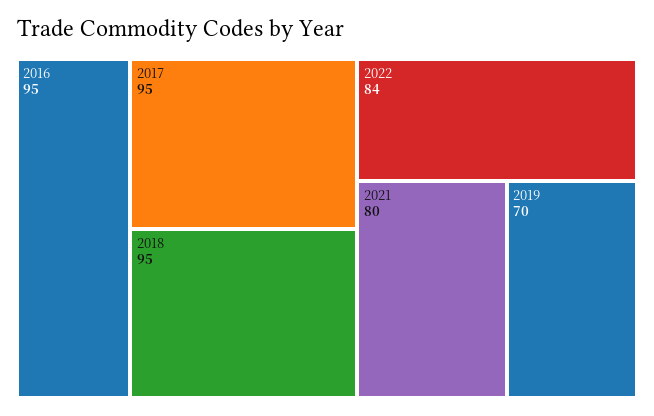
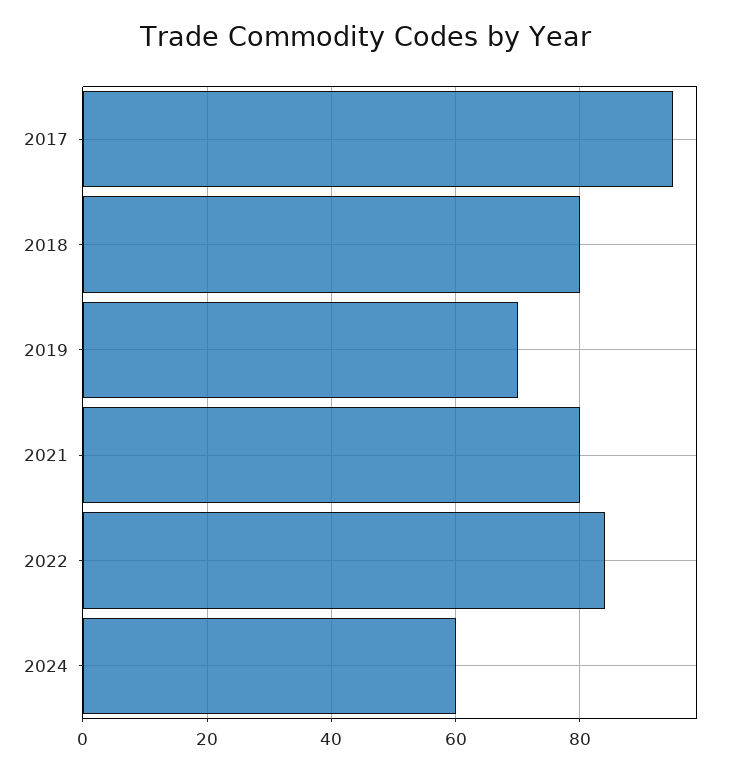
2016: 95 -> none
2018: 95 -> 80
2024: none -> 60

